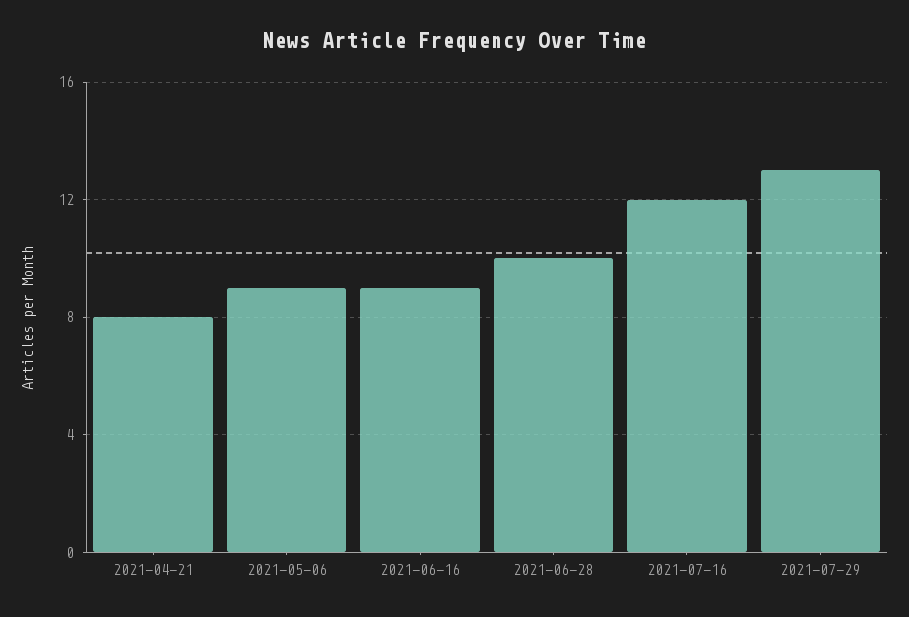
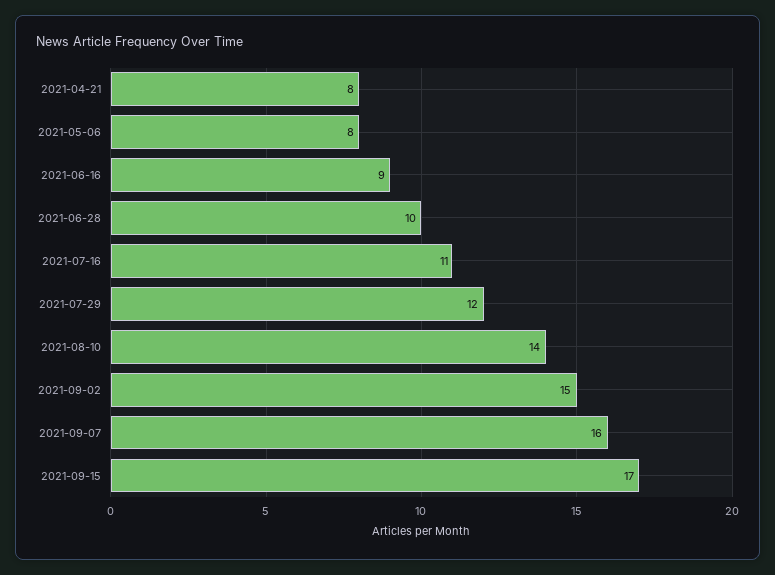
2021-05-06: 9 -> 8
2021-07-16: 12 -> 11
2021-07-29: 13 -> 12
2021-08-10: none -> 14
2021-09-02: none -> 15
2021-09-07: none -> 16
2021-09-15: none -> 17

